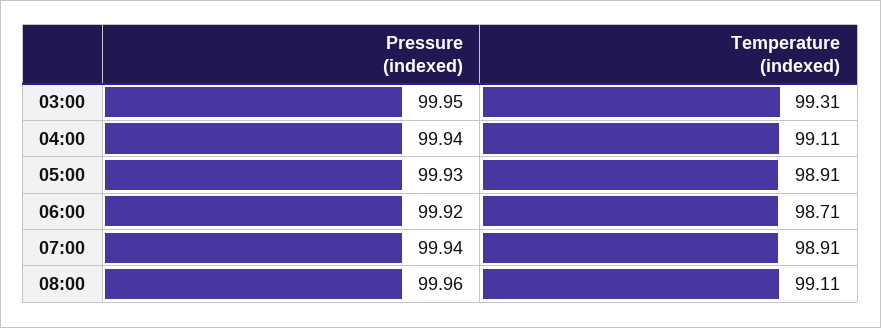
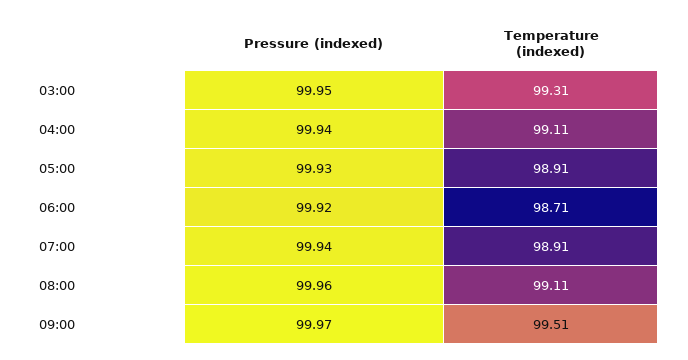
Pressure (indexed), 09:00: none -> 99.97
Temperature (indexed), 09:00: none -> 99.51

